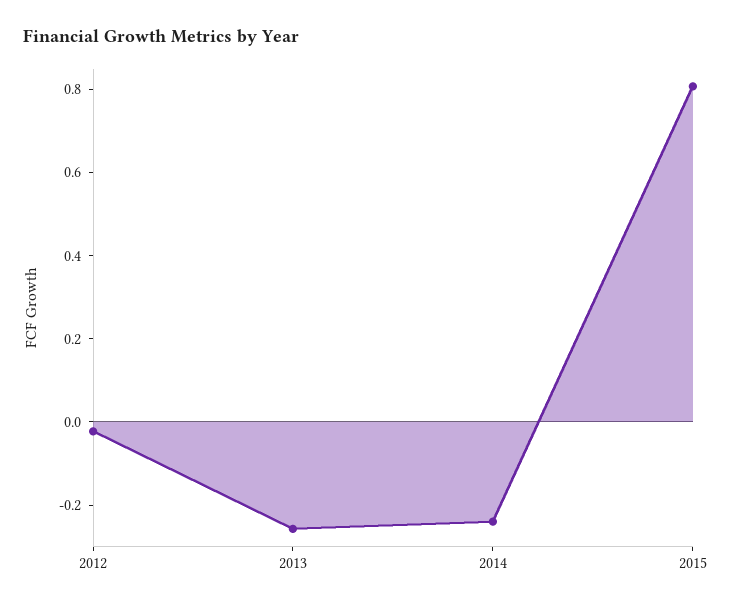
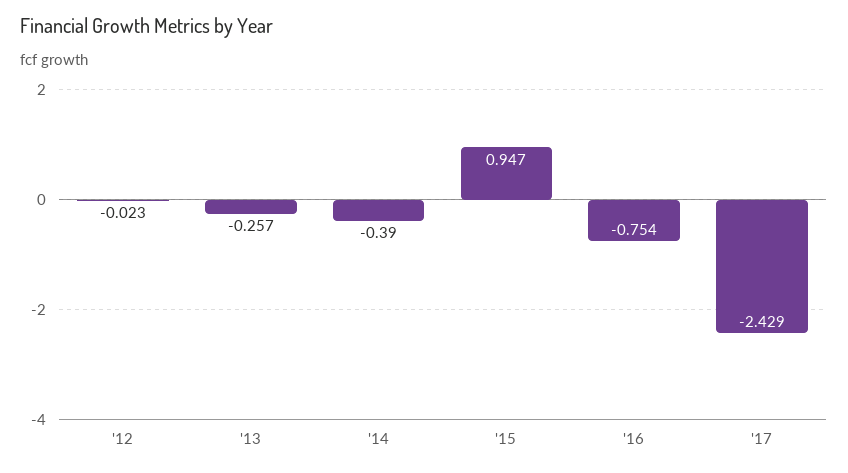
2014: -0.25 -> -0.39
2015: 0.8 -> 0.947
'16: none -> -0.754
'17: none -> -2.429

